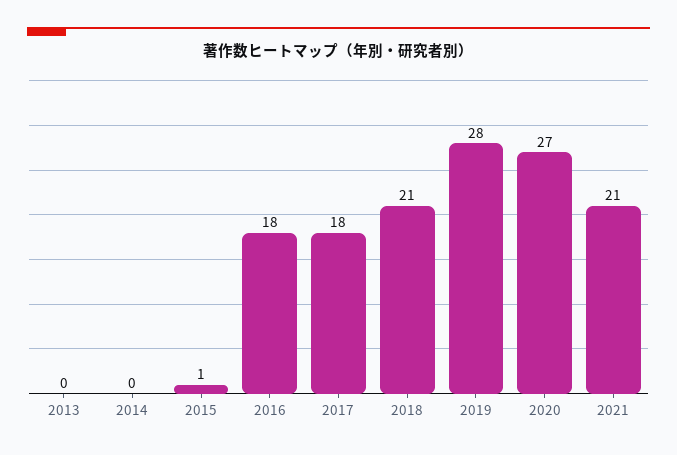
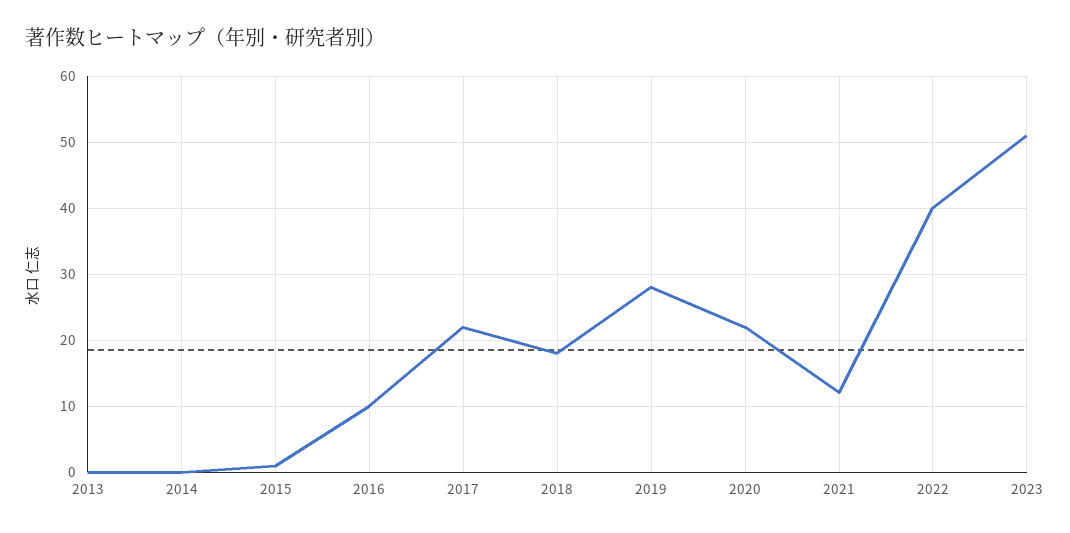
2016: 18 -> 10
2017: 18 -> 22
2018: 21 -> 18
2020: 27 -> 22
2021: 21 -> 12
2022: none -> 40
2023: none -> 51

